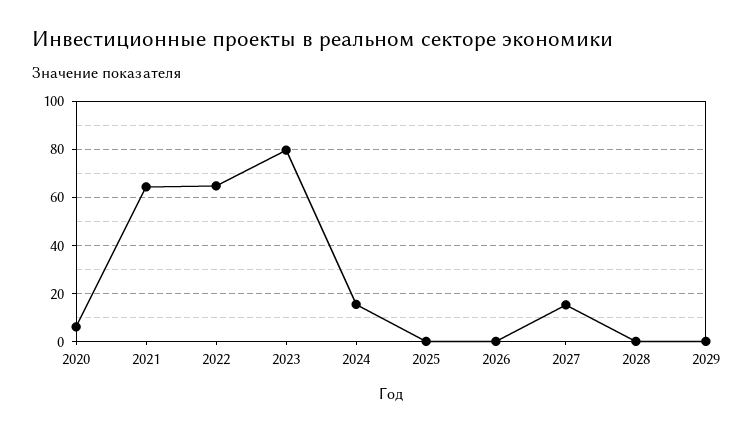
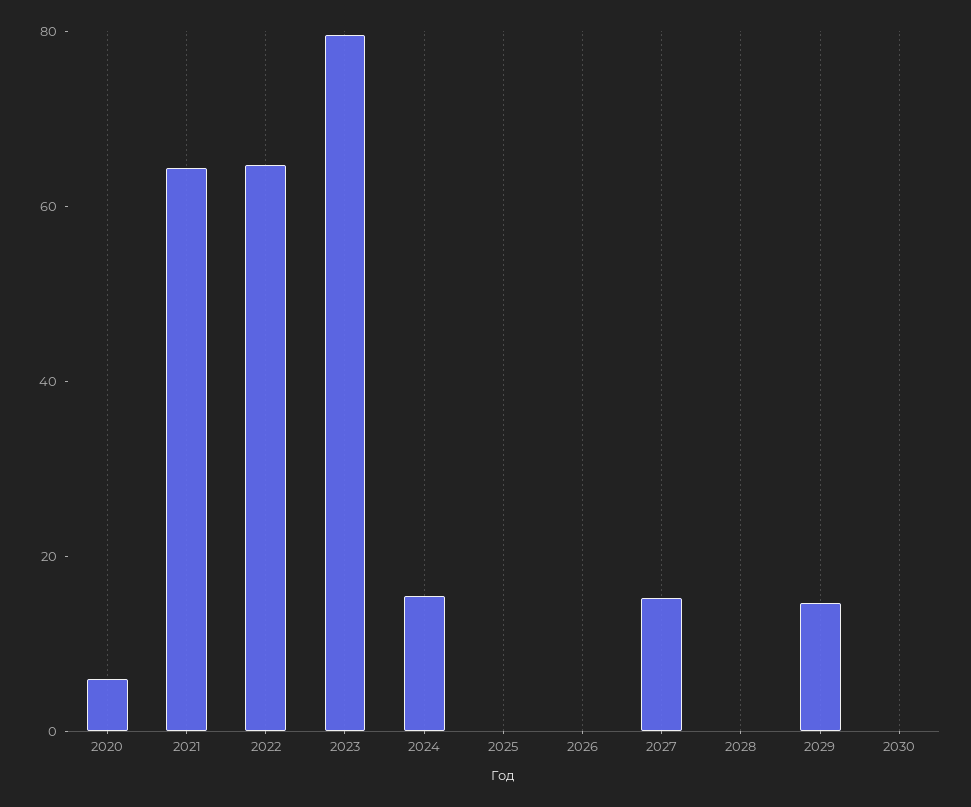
2029: 0 -> 15
2030: none -> 0

